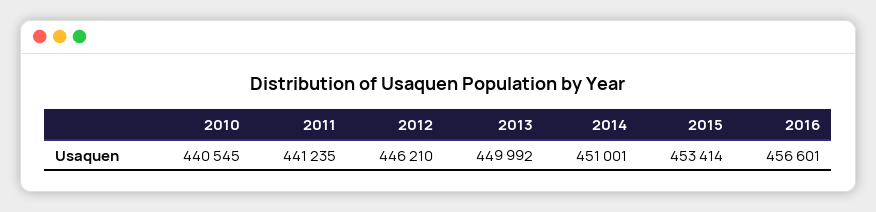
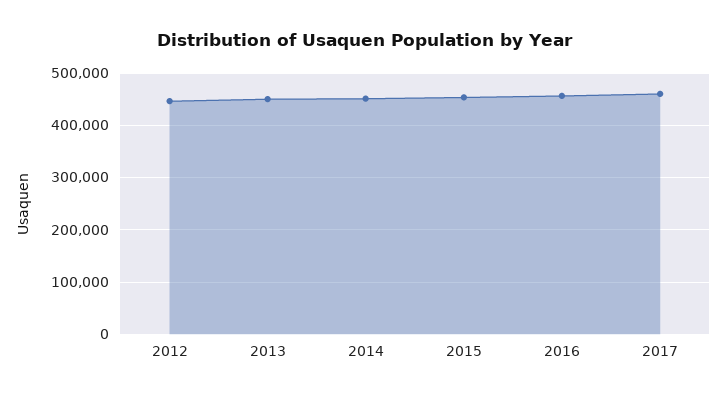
2010: 440545 -> none
2011: 441235 -> none
2017: none -> 460000

